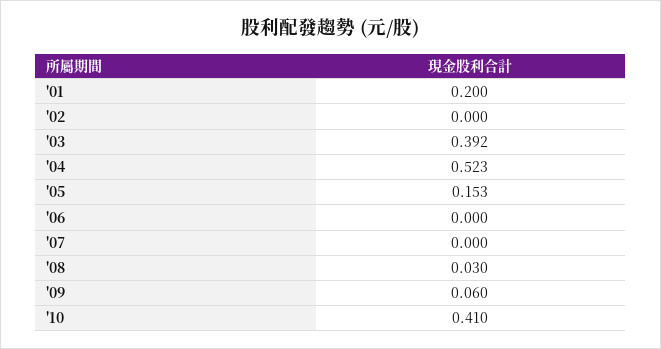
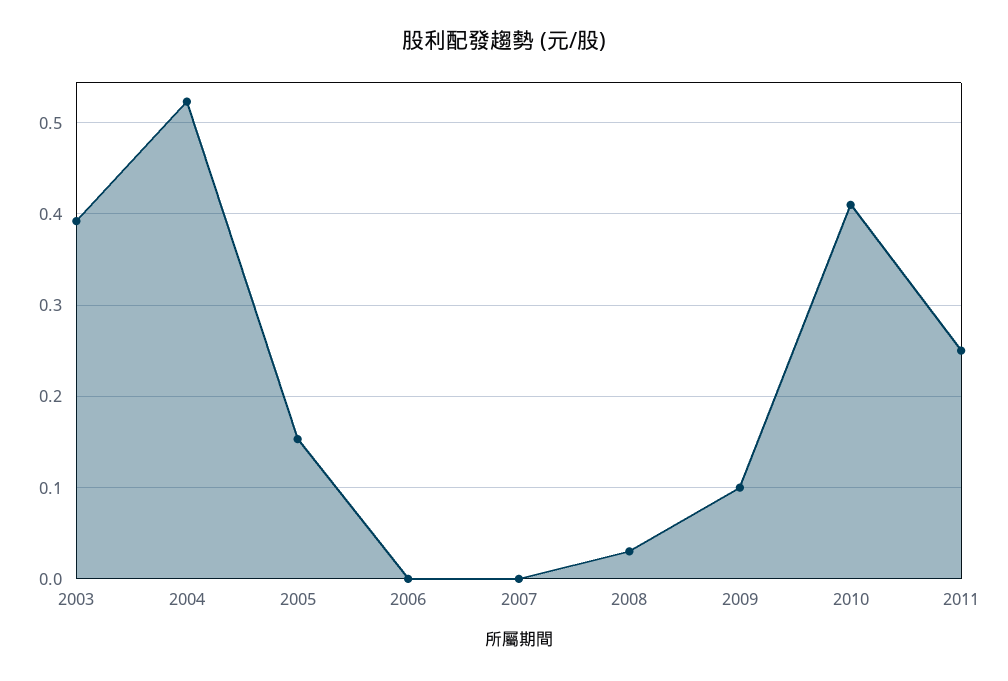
'01: 0.2 -> none
'02: 0 -> none
'09: 0.06 -> 0.1
2011: none -> 0.25

